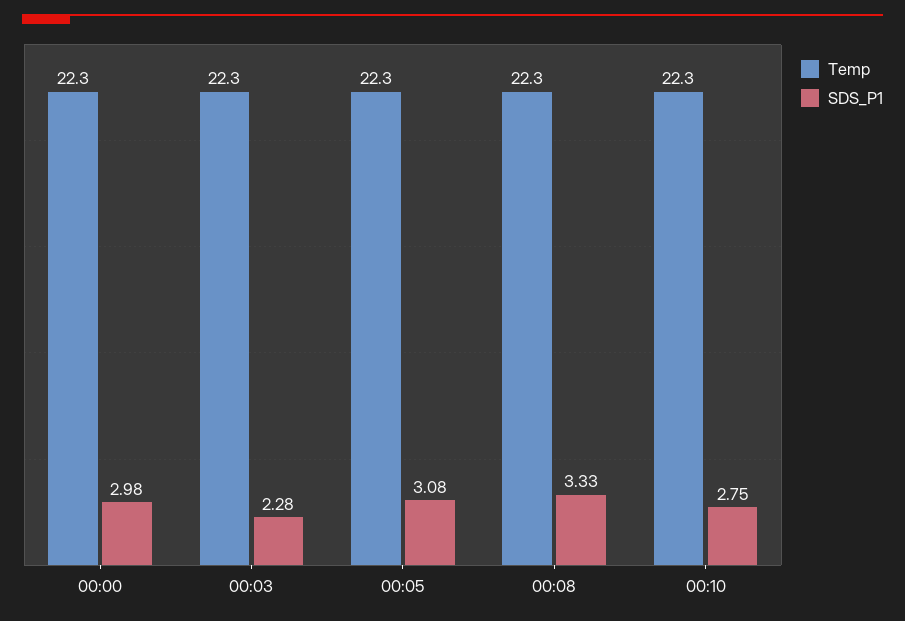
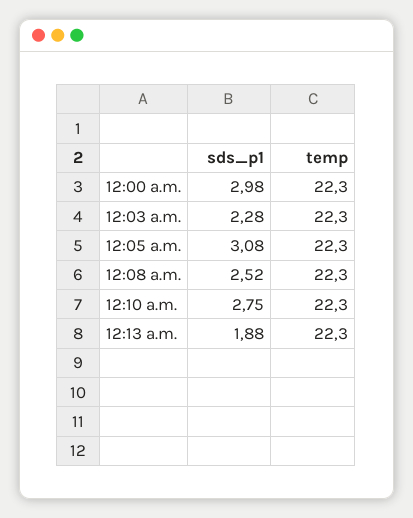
SDS_P1, 00:08: 3.33 -> 2.52
SDS_P1, 12:13 a.m.: none -> 1.88
Temp, 12:13 a.m.: none -> 22.3

